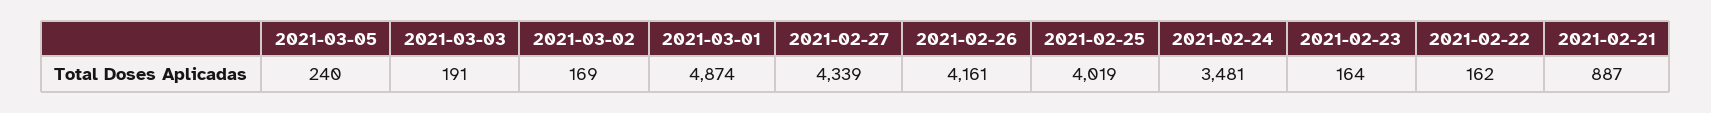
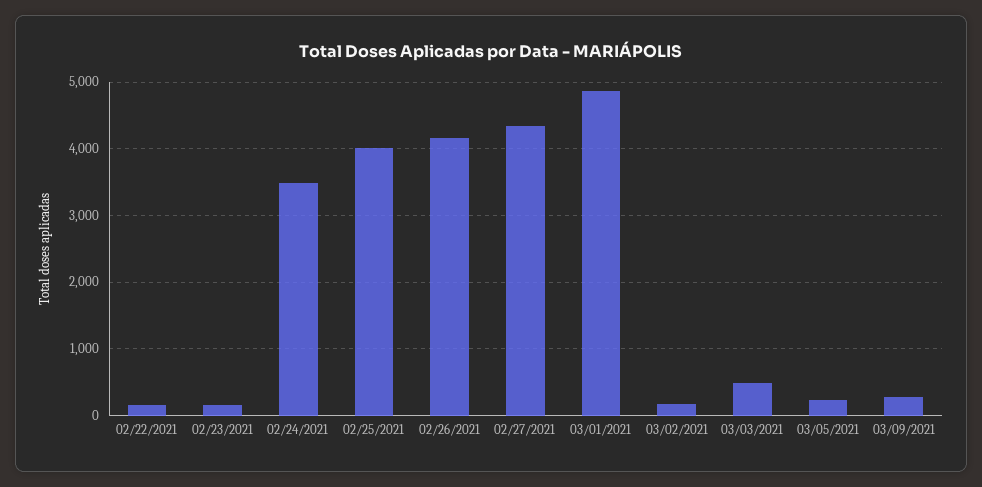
2021-03-03: 191 -> 500
2021-02-21: 887 -> none
03/09/2021: none -> 300

